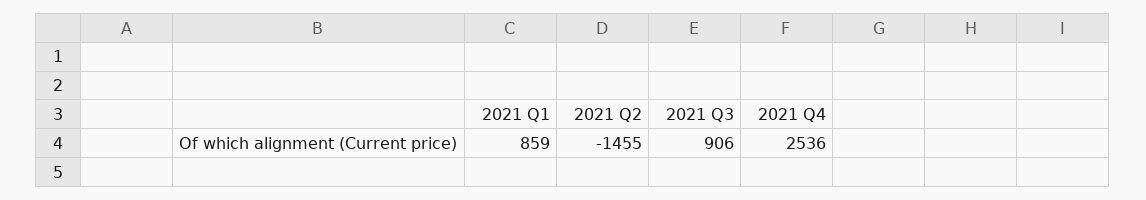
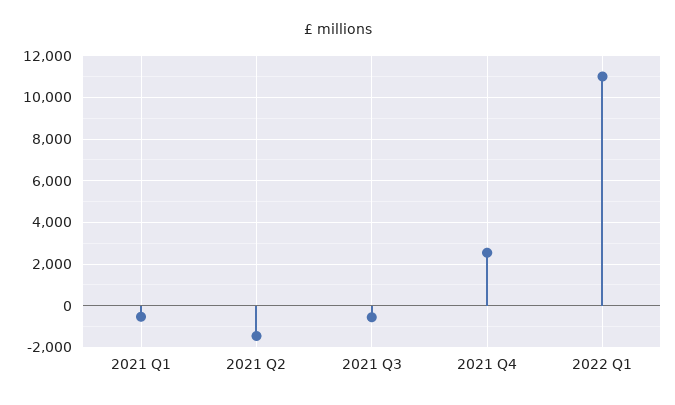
2021 Q1: 859 -> -500
2021 Q3: 906 -> -500
2022 Q1: none -> 11000

